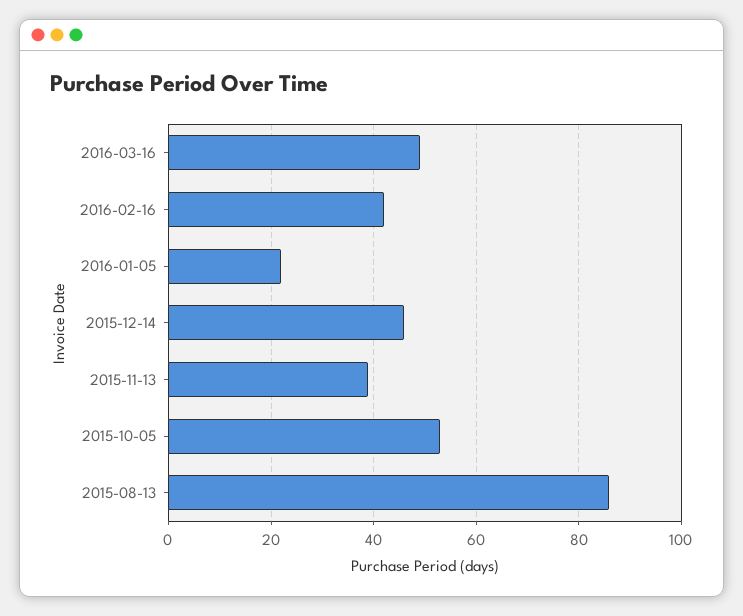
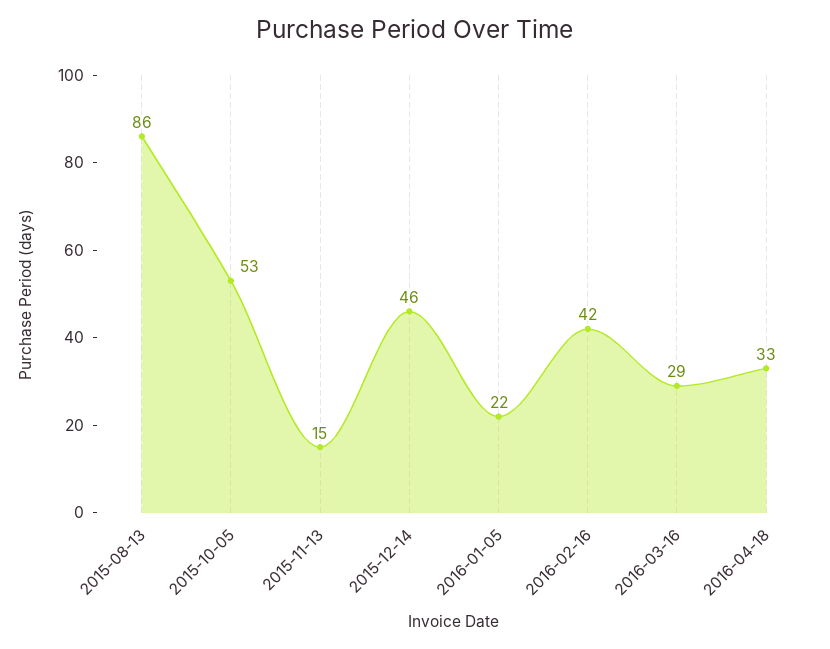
2016-03-16: 50 -> 29
2015-11-13: 40 -> 15
2016-04-18: none -> 33

